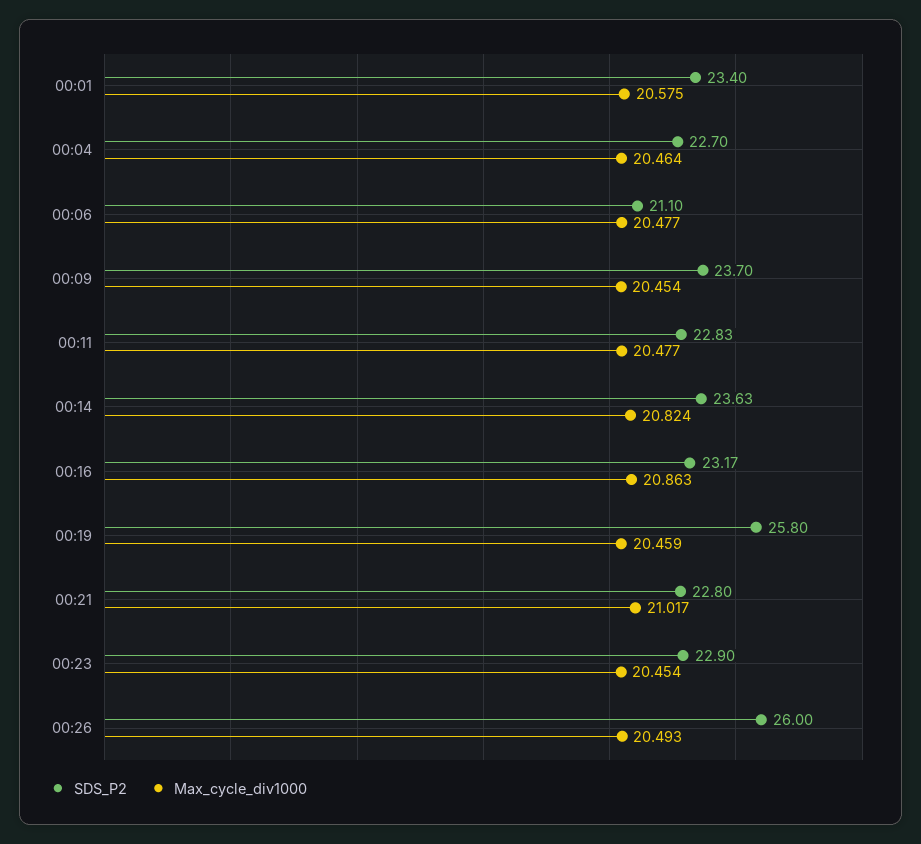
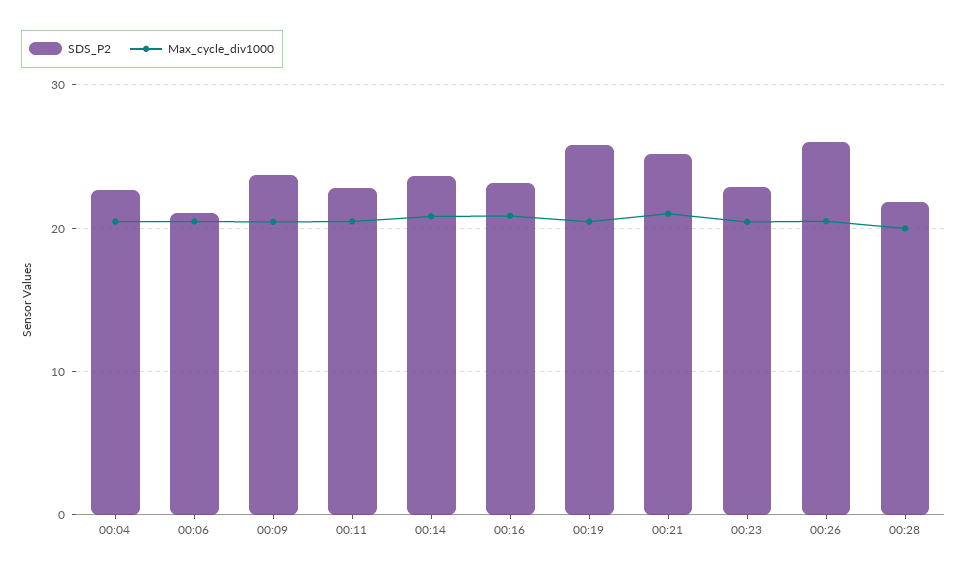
SDS_P2, 00:01: 23.4 -> none
Max_cycle_div1000, 00:01: 20.575 -> none
SDS_P2, 00:21: 22.8 -> 25
SDS_P2, 00:28: none -> 22
Max_cycle_div1000, 00:28: none -> 20

